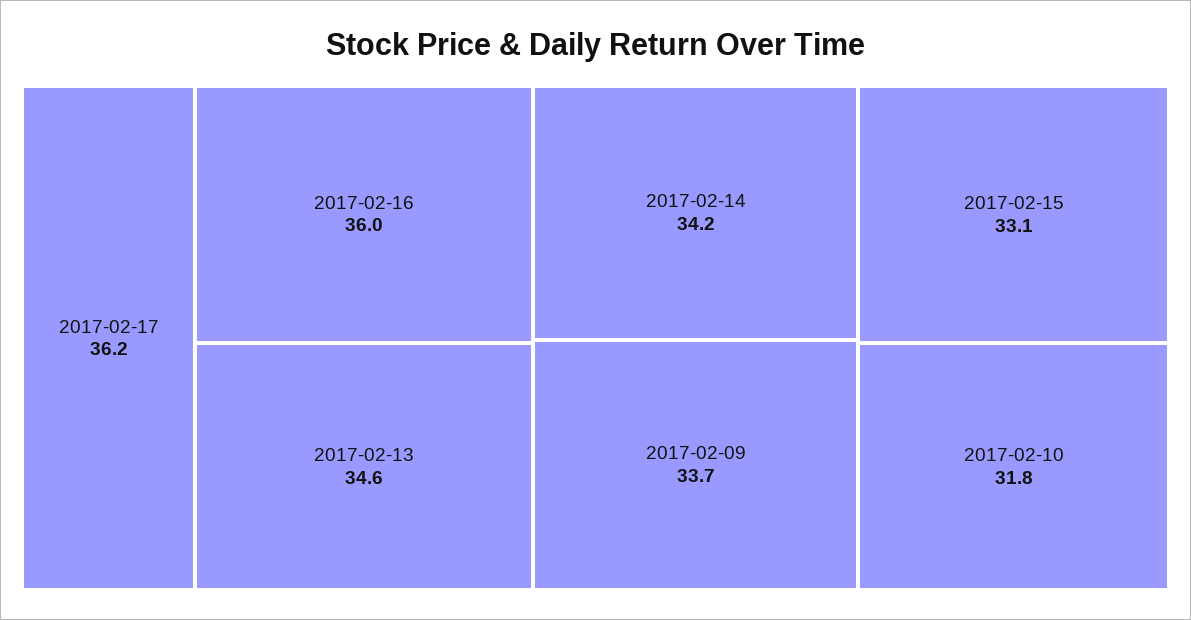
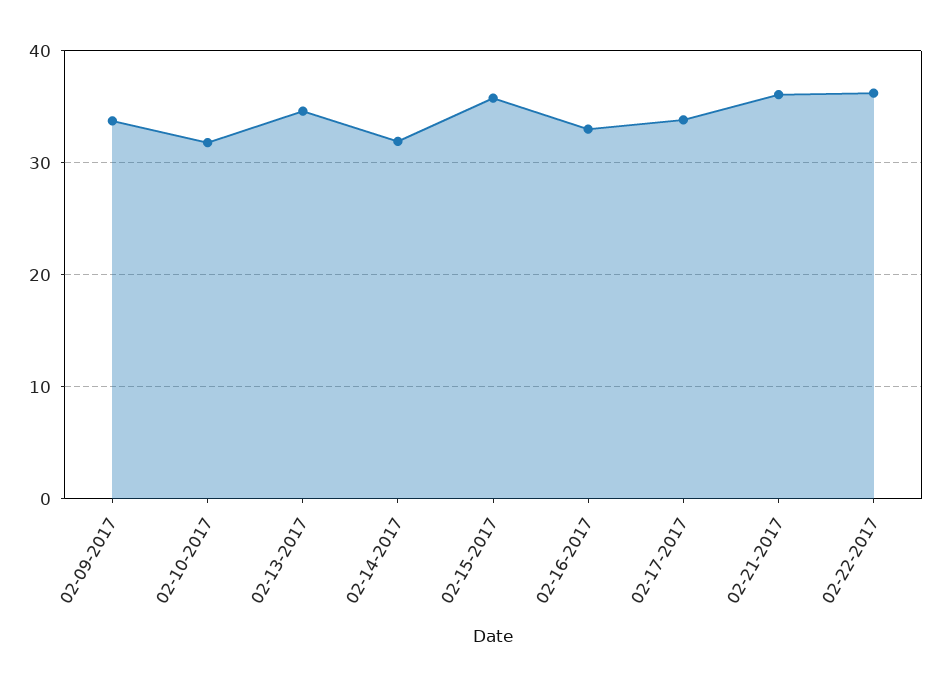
2017-02-17: 36.2 -> 34
2017-02-16: 36 -> 33
2017-02-14: 34.2 -> 32
2017-02-15: 33.1 -> 36
02-21-2017: none -> 36
02-22-2017: none -> 36

